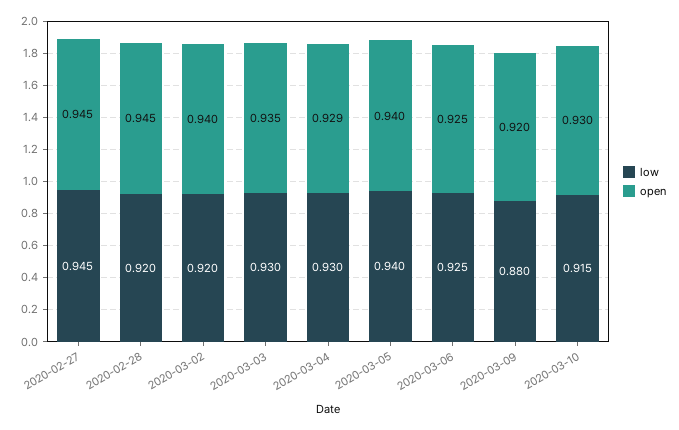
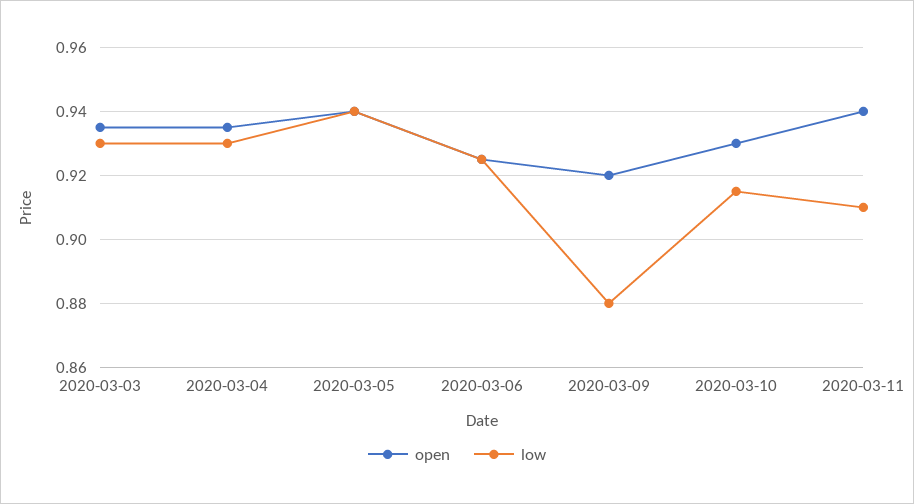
low, 2020-02-27: 0.945 -> none
open, 2020-02-27: 0.945 -> none
low, 2020-02-28: 0.92 -> none
open, 2020-02-28: 0.945 -> none
low, 2020-03-02: 0.92 -> none
open, 2020-03-02: 0.94 -> none
open, 2020-03-04: 0.929 -> 0.935
open, 2020-03-11: none -> 0.94
low, 2020-03-11: none -> 0.91

